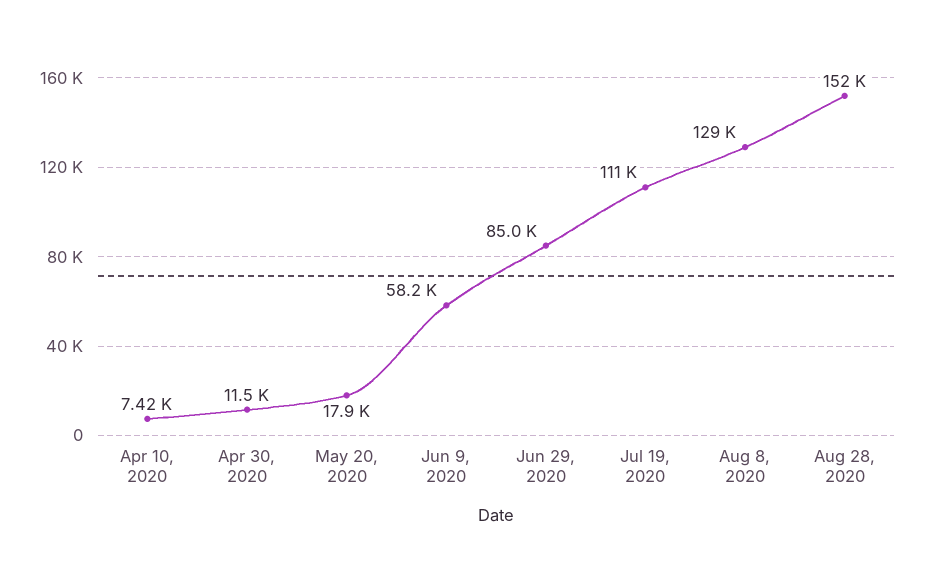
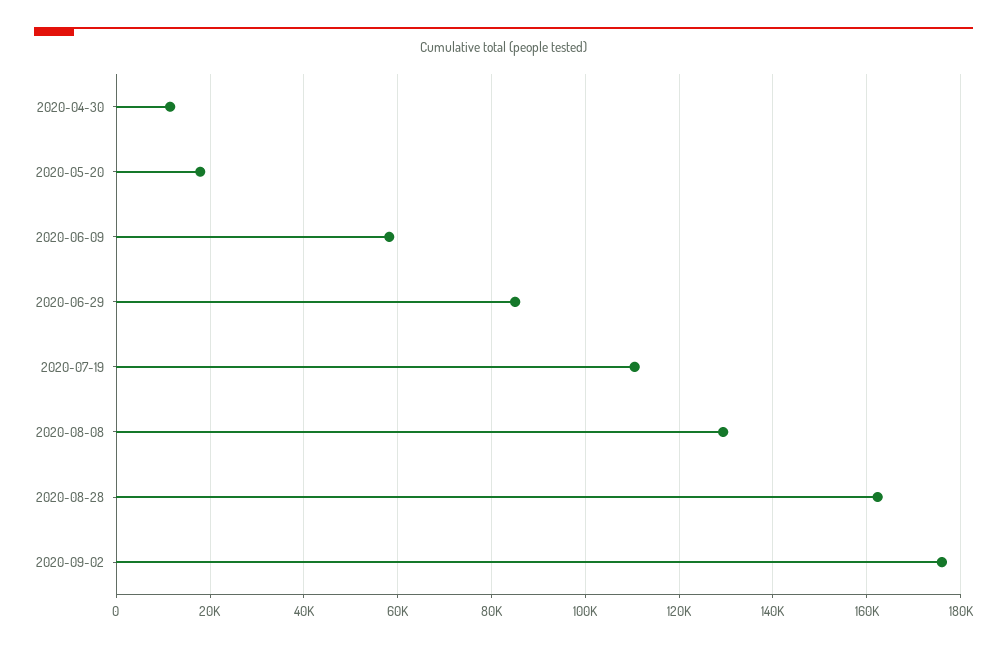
Apr 10, 2020: 7420 -> none
Aug 28, 2020: 152000 -> 162000
2020-09-02: none -> 176000

